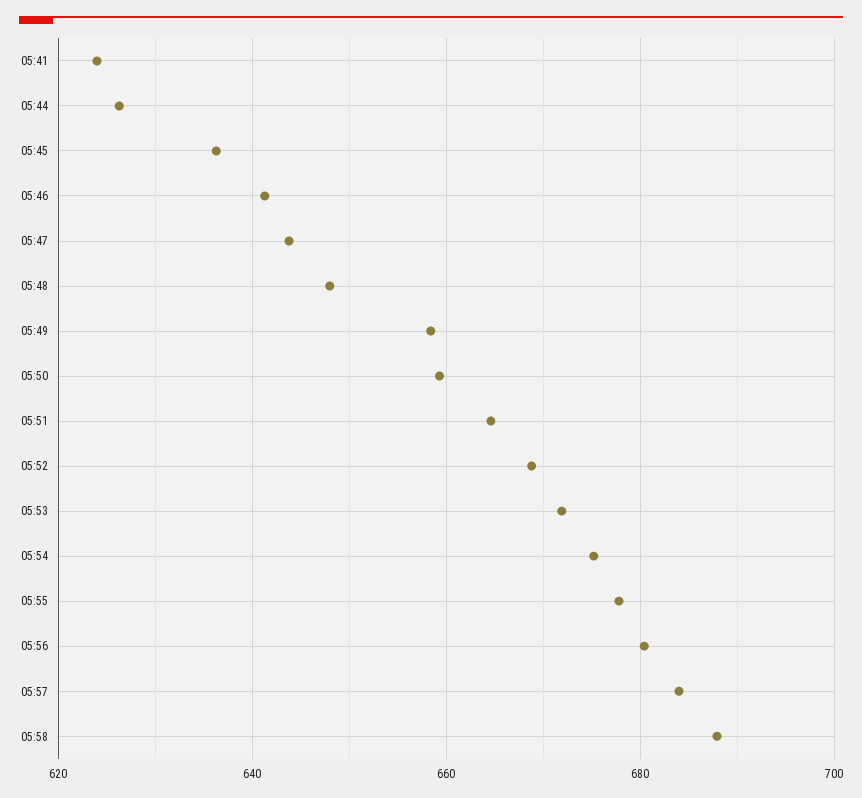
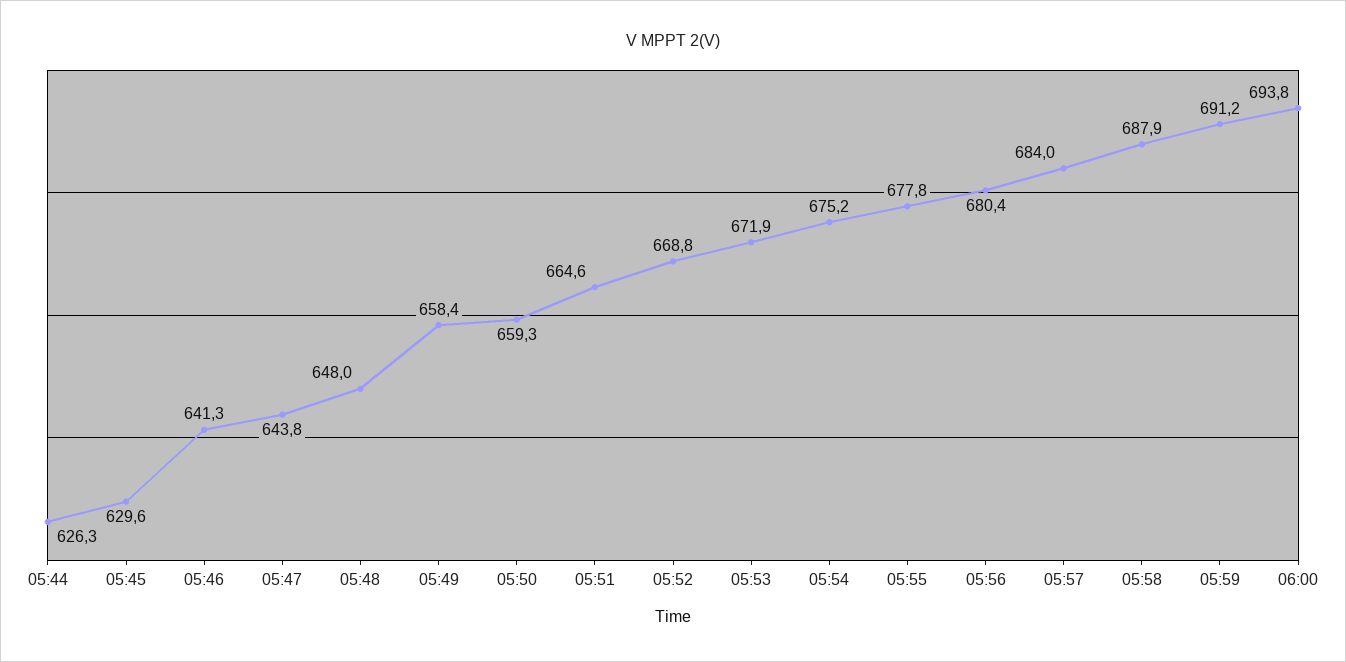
05:41: 624 -> none
05:45: 636 -> 629.6
05:59: none -> 691.2
06:00: none -> 693.8

